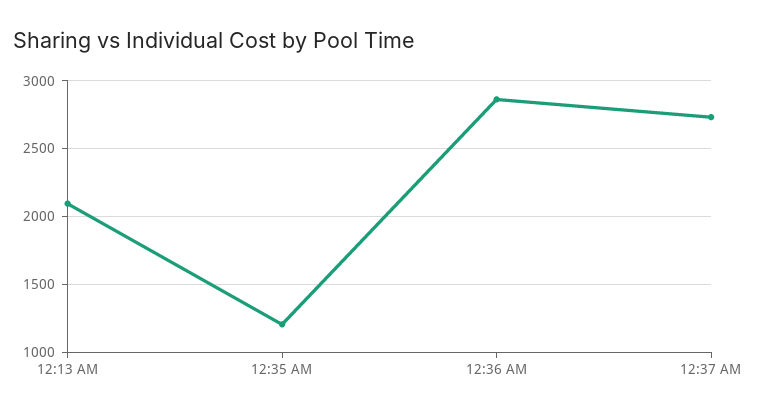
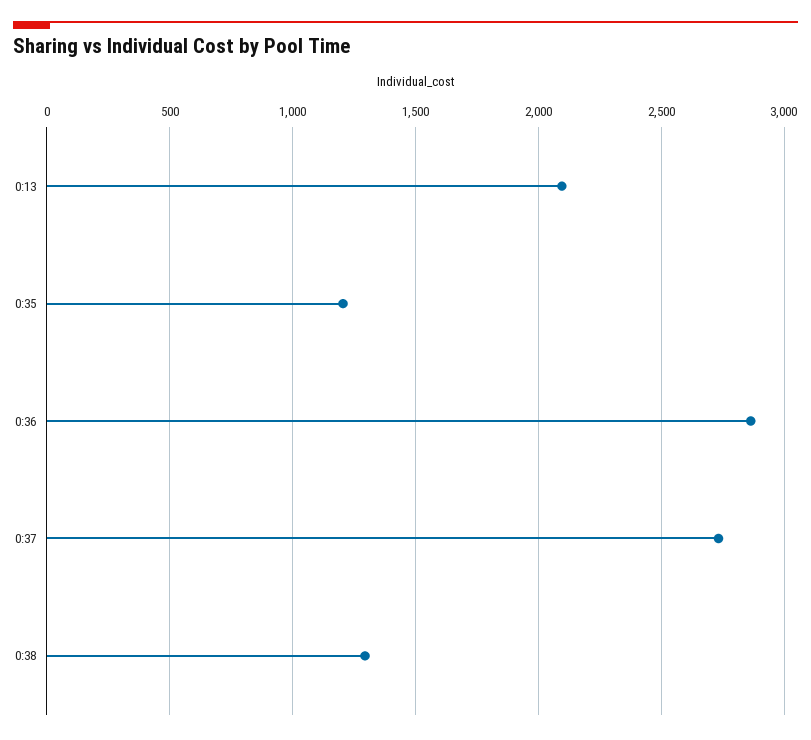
0:38: none -> 1300

